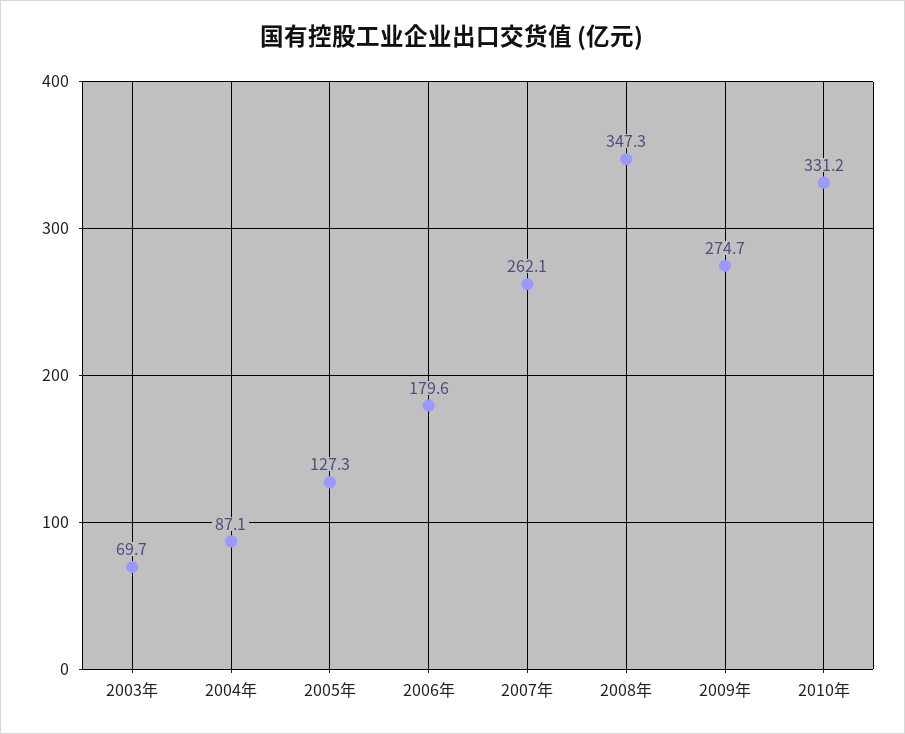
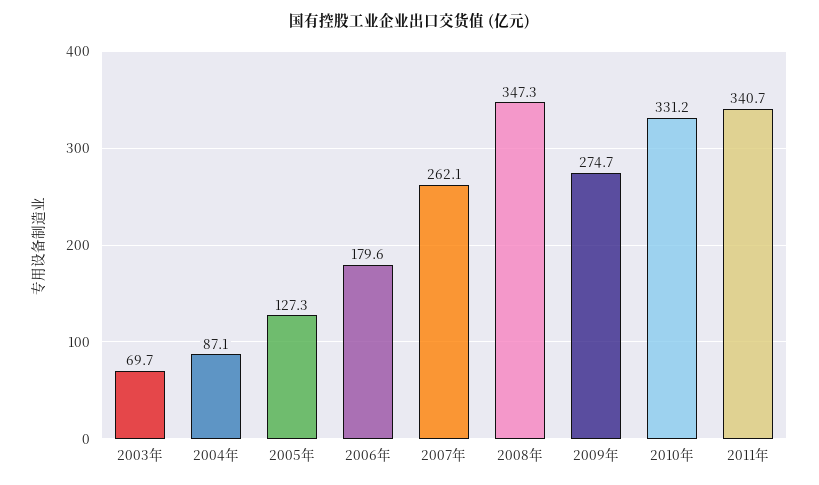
2011年: none -> 340.7

